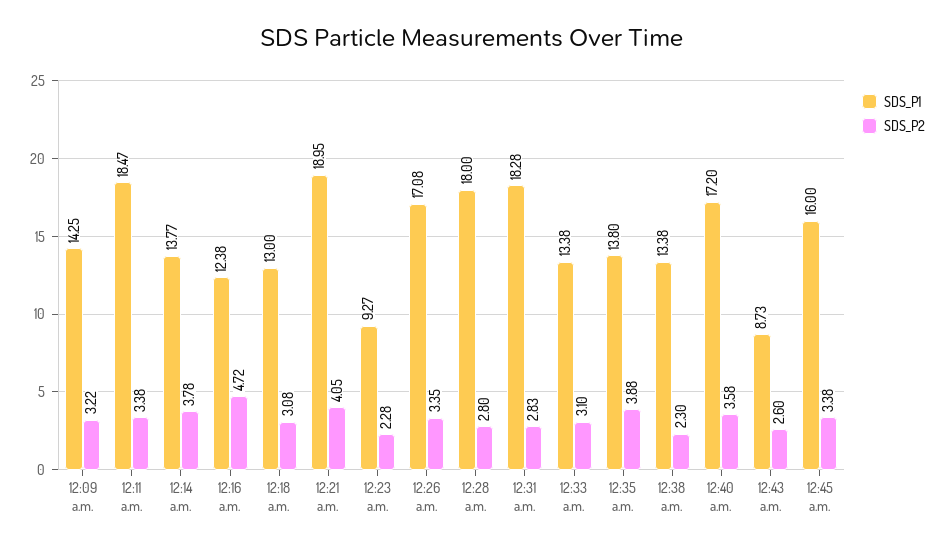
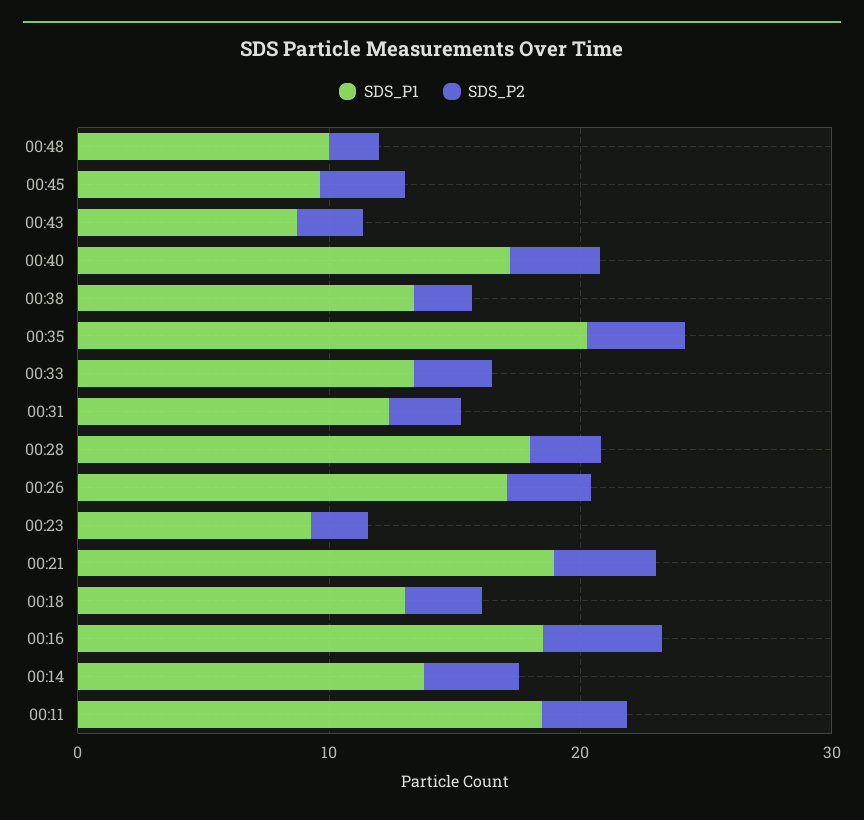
SDS_P1, 12:09 a.m.: 14.25 -> none
SDS_P2, 12:09 a.m.: 3.22 -> none
SDS_P1, 12:16 a.m.: 12.38 -> 18
SDS_P1, 12:31 a.m.: 18.28 -> 12
SDS_P1, 12:35 a.m.: 13.8 -> 20
SDS_P1, 12:45 a.m.: 16 -> 10
SDS_P1, 00:48: none -> 10
SDS_P2, 00:48: none -> 2

